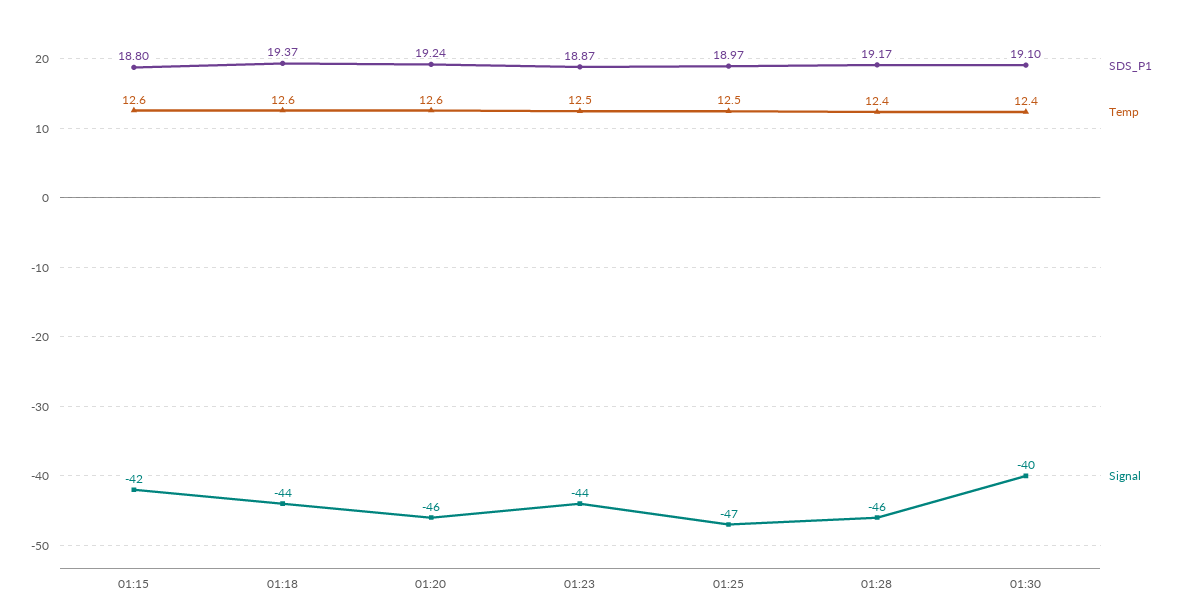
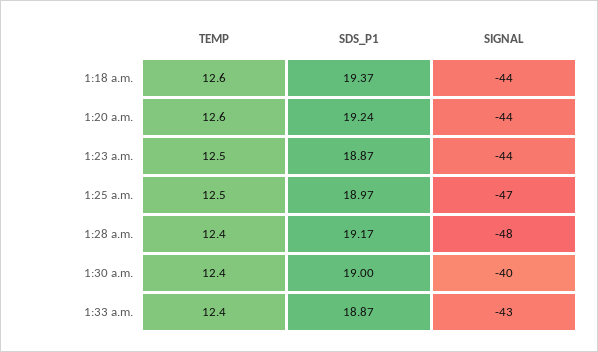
SDS_P1, 01:15: 18.8 -> none
Temp, 01:15: 12.6 -> none
Signal, 01:15: -42 -> none
Signal, 01:20: -46 -> -44
Signal, 01:28: -46 -> -48
SDS_P1, 01:30: 19.1 -> 19
Temp, 1:33 a.m.: none -> 12.4
SDS_P1, 1:33 a.m.: none -> 18.87
Signal, 1:33 a.m.: none -> -43

